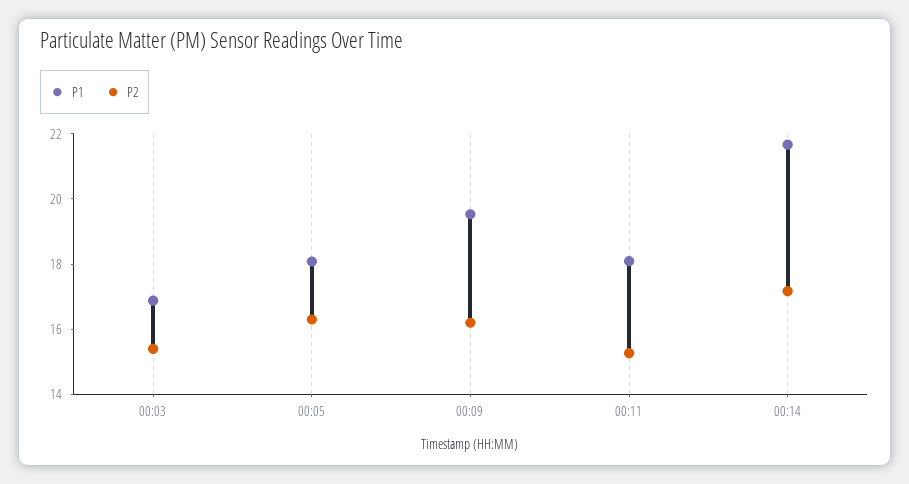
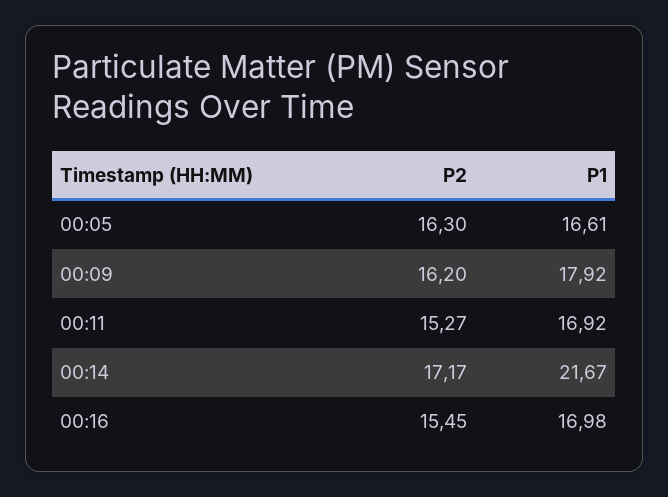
P1, 00:03: 17 -> none
P2, 00:03: 15.5 -> none
P1, 00:05: 18 -> 16.61
P1, 00:09: 19.5 -> 17.92
P1, 00:11: 18 -> 16.92
P2, 00:16: none -> 15.45
P1, 00:16: none -> 16.98

